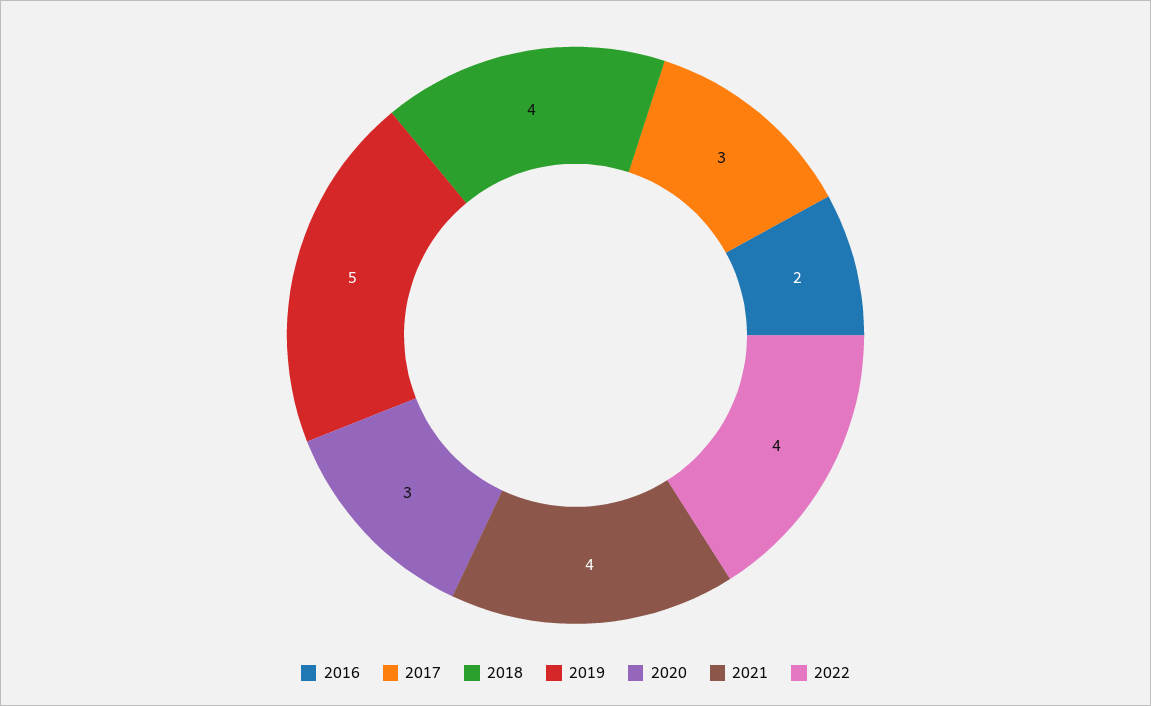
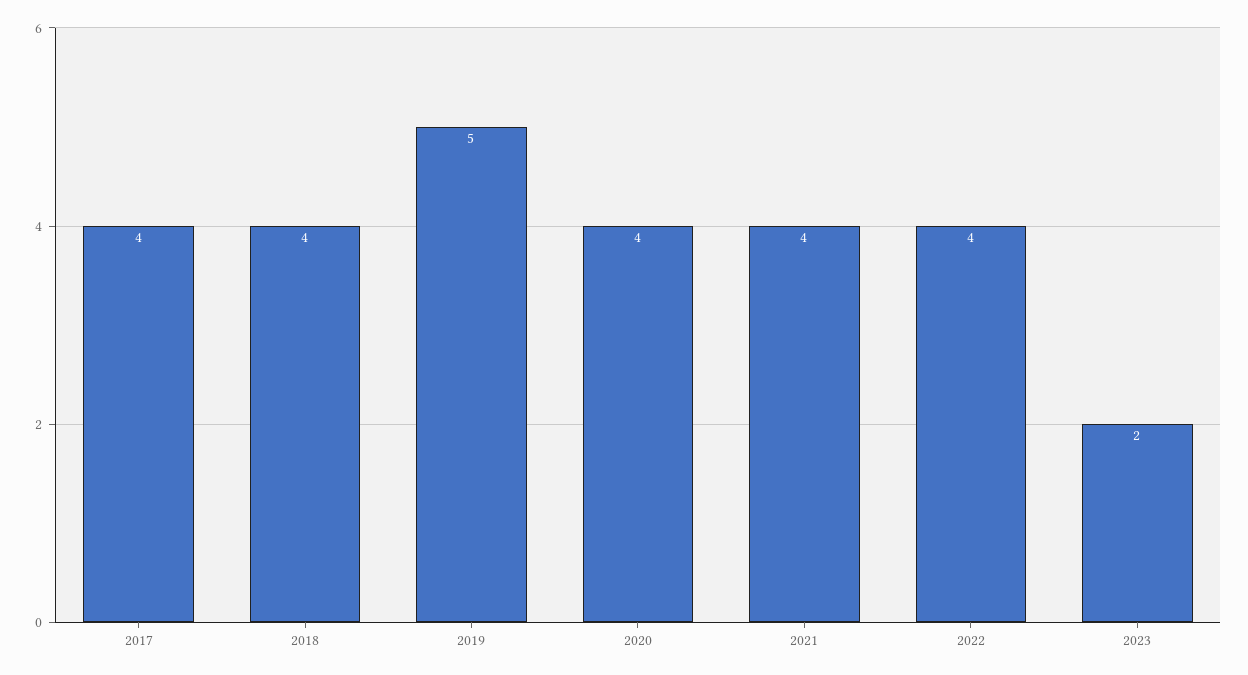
2016: 2 -> none
2017: 3 -> 4
2020: 3 -> 4
2023: none -> 2

